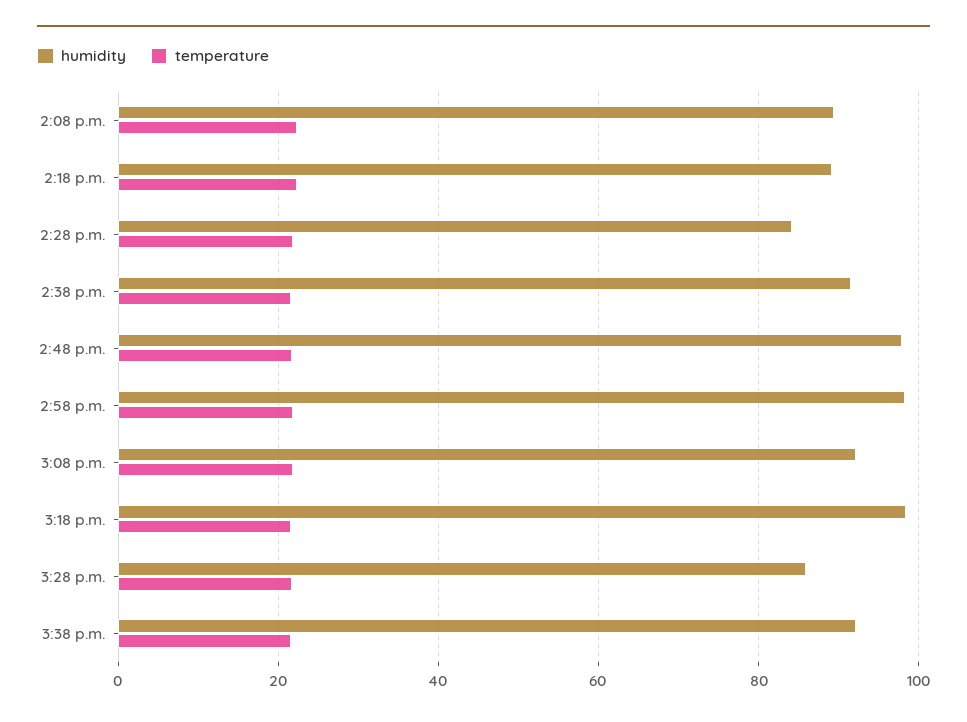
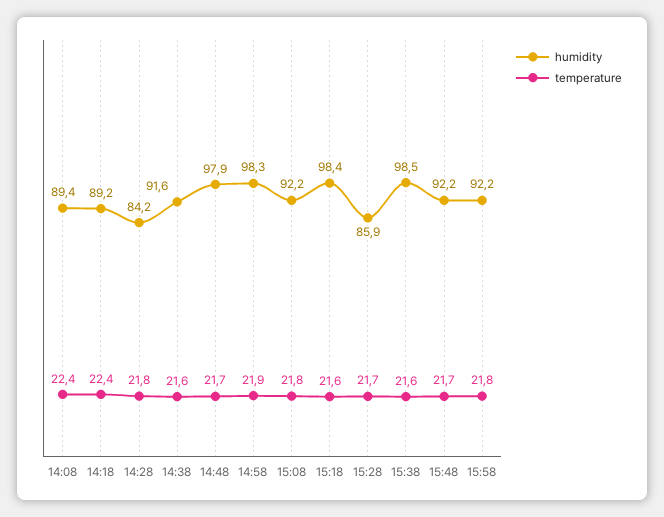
humidity, 3:38 p.m.: 92 -> 98.5
humidity, 15:48: none -> 92.2
temperature, 15:48: none -> 21.7
humidity, 15:58: none -> 92.2
temperature, 15:58: none -> 21.8

